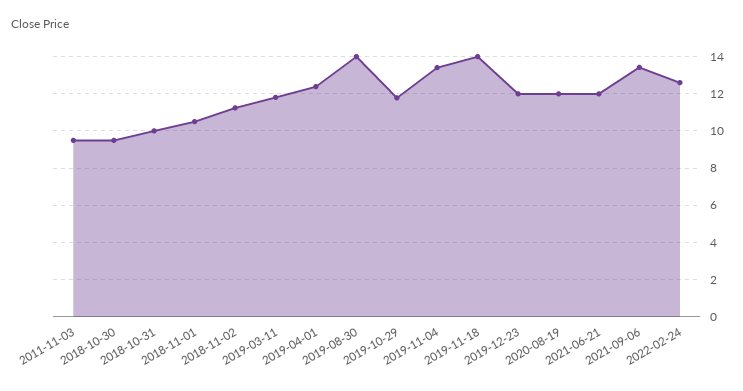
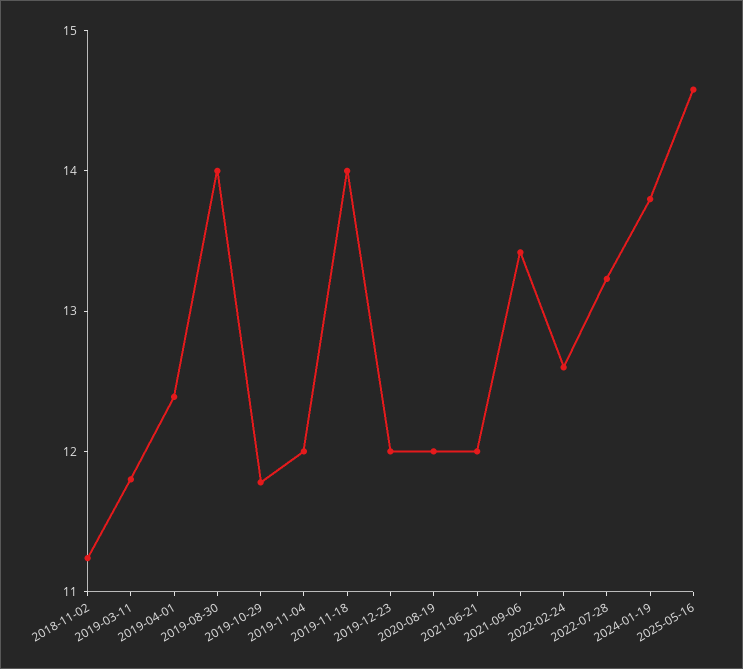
2011-11-03: 9.5 -> none
2018-10-30: 9.5 -> none
2018-10-31: 10 -> none
2018-11-01: 10.5 -> none
2019-11-04: 13.5 -> 12
2022-07-28: none -> 13.2
2024-01-19: none -> 13.8
2025-05-16: none -> 14.6

